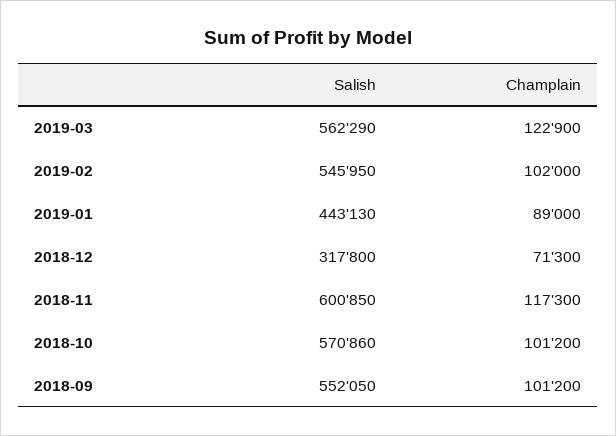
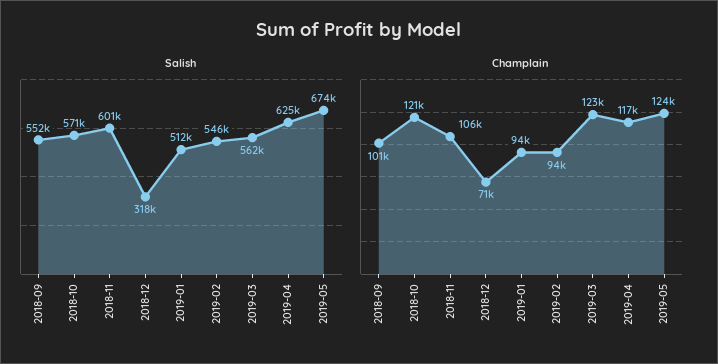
Champlain, 2019-02: 102000 -> 94000
Salish, 2019-01: 443130 -> 512000
Champlain, 2019-01: 89000 -> 94000
Champlain, 2018-11: 117300 -> 106000
Champlain, 2018-10: 101200 -> 121000
Salish, 2019-04: none -> 625000
Salish, 2019-05: none -> 674000
Champlain, 2019-04: none -> 117000
Champlain, 2019-05: none -> 124000

